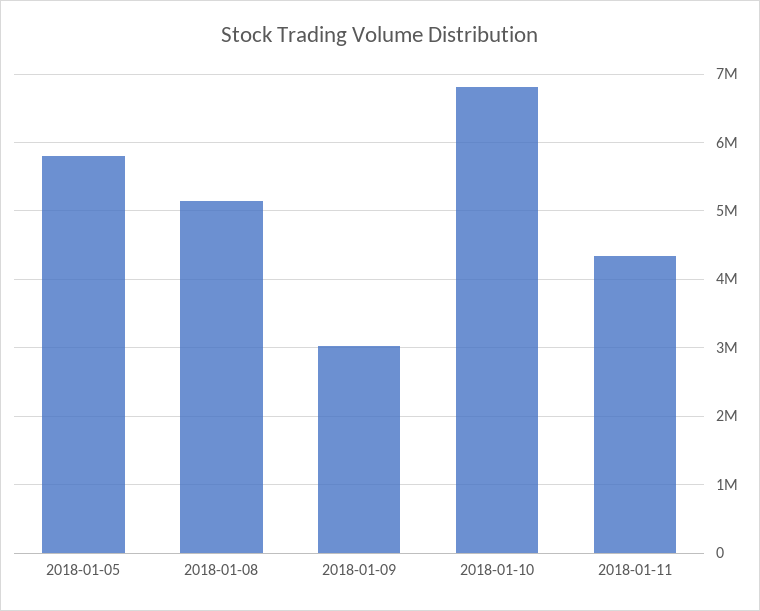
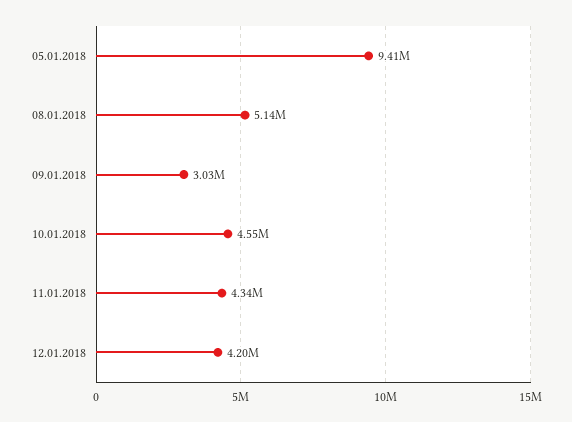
2018-01-05: 5800000 -> 9410000
2018-01-10: 6800000 -> 4550000
12.01.2018: none -> 4200000

